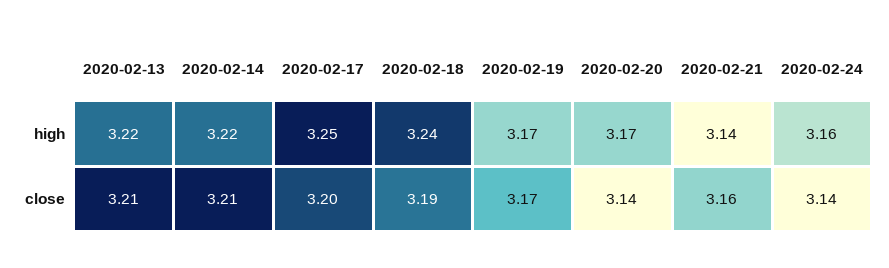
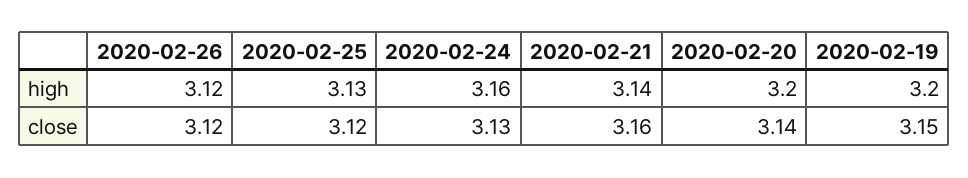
2020-02-13, high: 3.22 -> none
2020-02-14, high: 3.22 -> none
2020-02-17, high: 3.25 -> none
2020-02-18, high: 3.24 -> none
2020-02-19, high: 3.17 -> 3.2
2020-02-20, high: 3.17 -> 3.2
2020-02-13, close: 3.21 -> none
2020-02-14, close: 3.21 -> none
2020-02-17, close: 3.2 -> none
2020-02-18, close: 3.19 -> none
2020-02-19, close: 3.17 -> 3.15
2020-02-24, close: 3.14 -> 3.13
2020-02-26, high: none -> 3.12
2020-02-25, high: none -> 3.13
2020-02-26, close: none -> 3.12
2020-02-25, close: none -> 3.12

